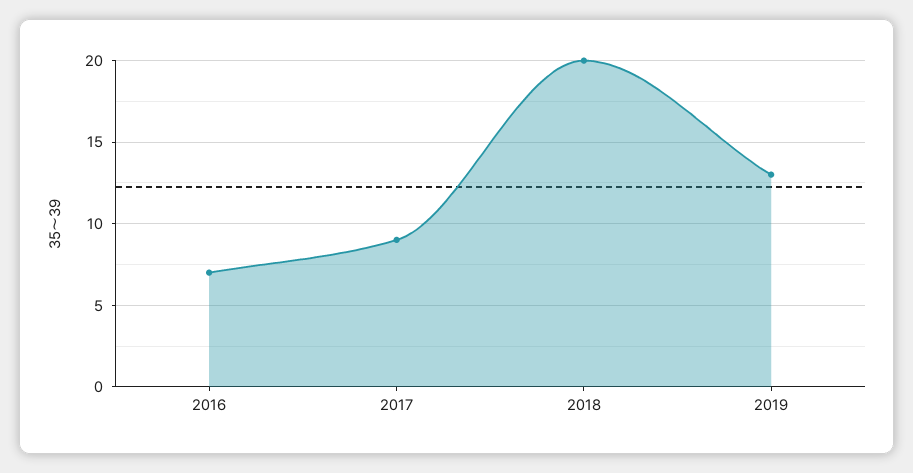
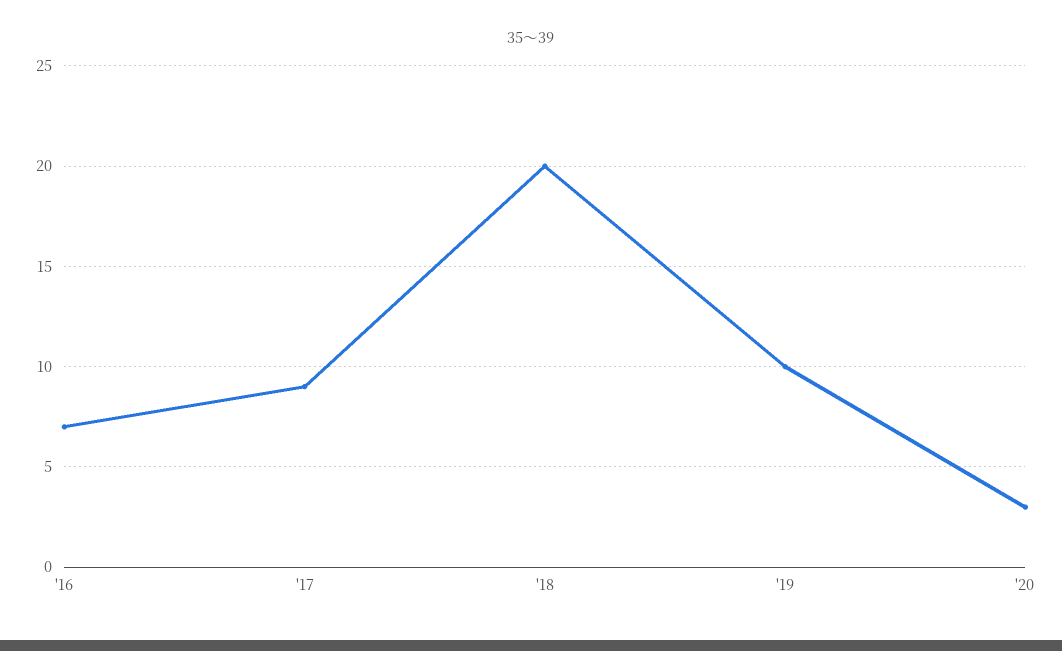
2019: 13 -> 10
'20: none -> 3

